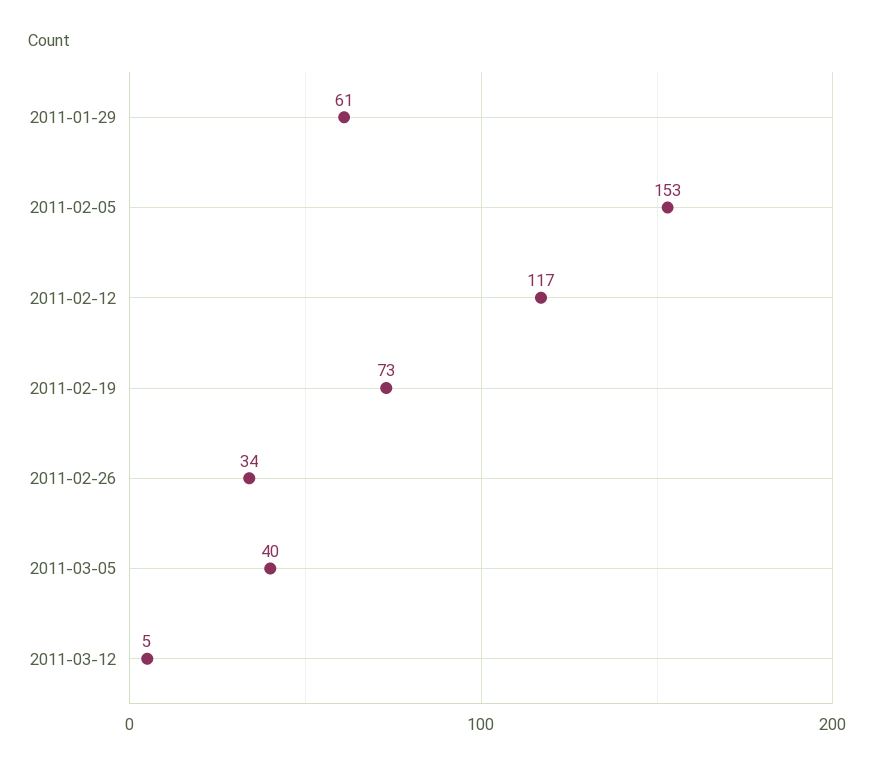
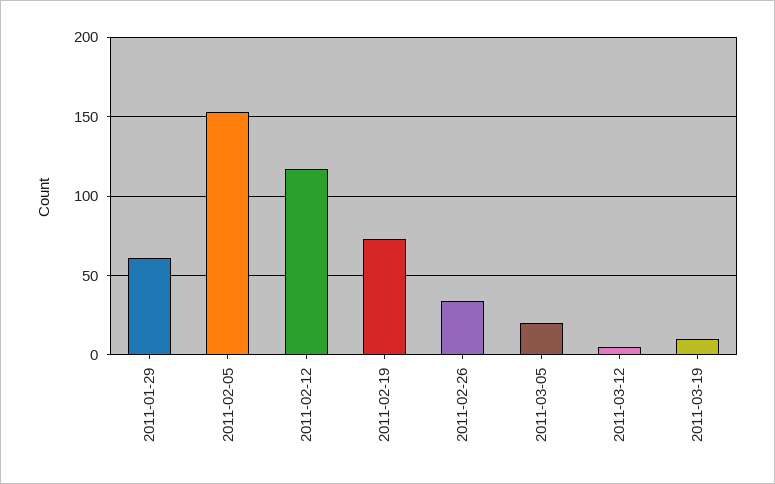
2011-03-05: 40 -> 20
2011-03-19: none -> 10

